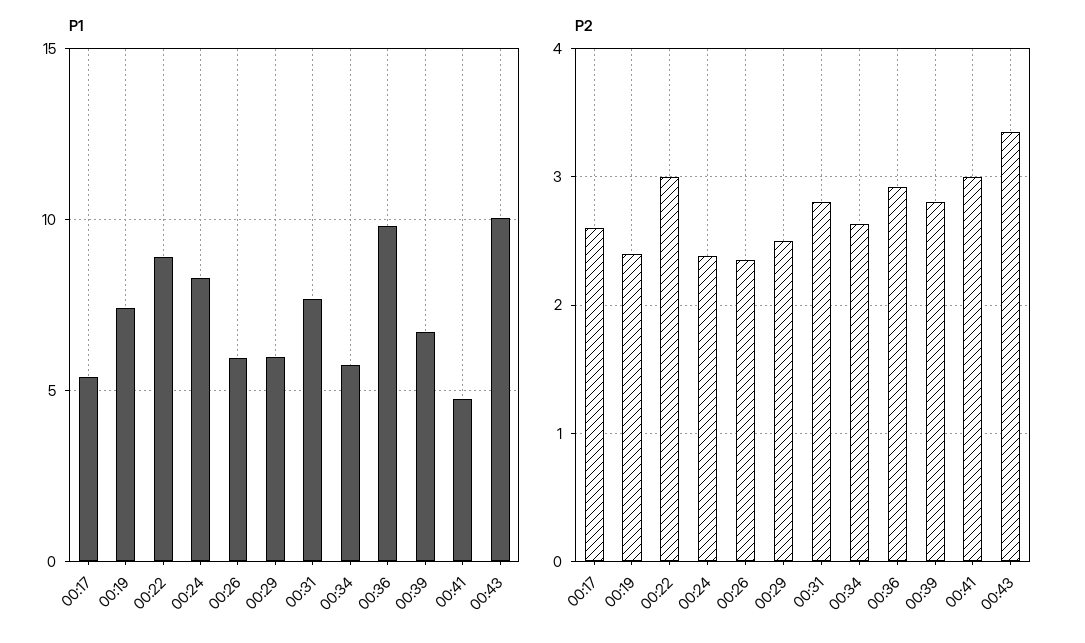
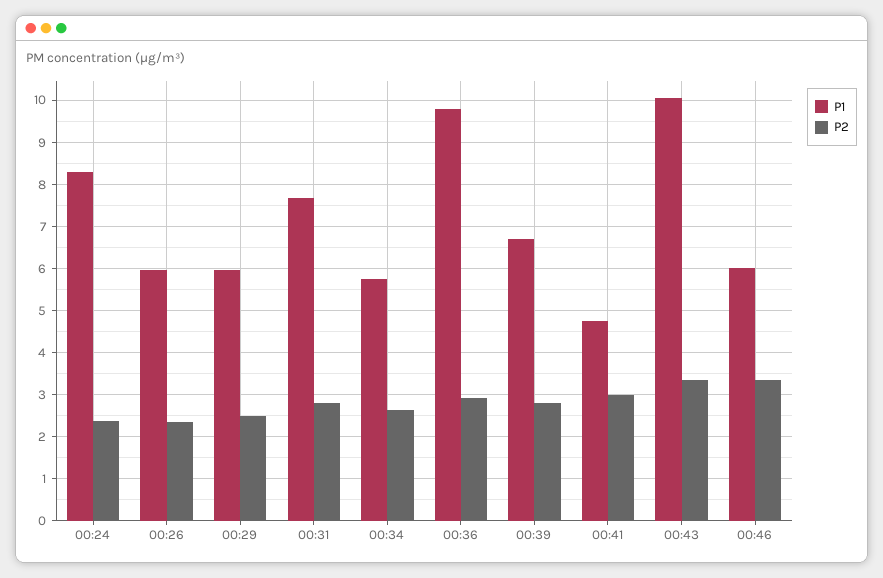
P1, 00:17: 5.5 -> none
P1, 00:19: 7.5 -> none
P1, 00:22: 9 -> none
P2, 00:17: 2.6 -> none
P2, 00:19: 2.4 -> none
P2, 00:22: 3 -> none
P1, 00:46: none -> 6
P2, 00:46: none -> 3.4

